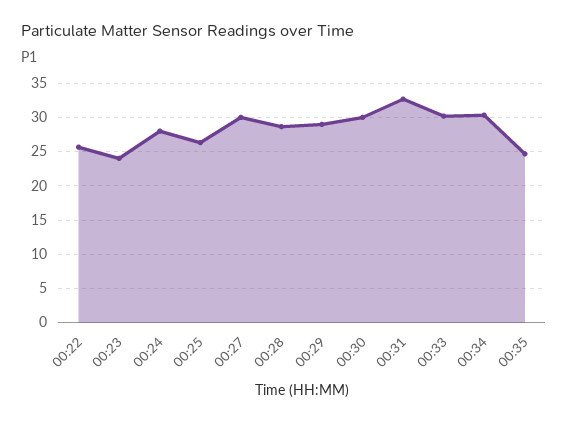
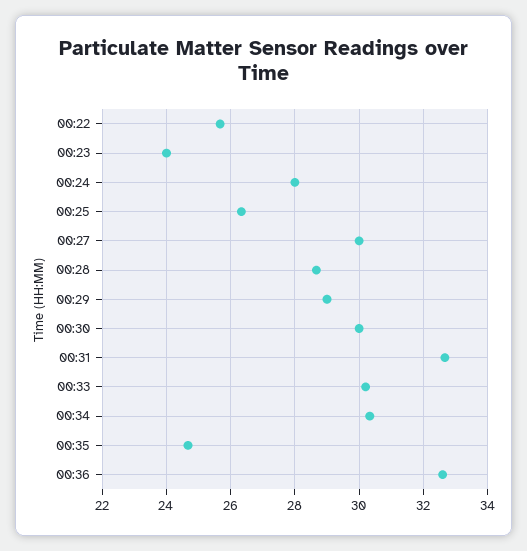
00:36: none -> 32.6

